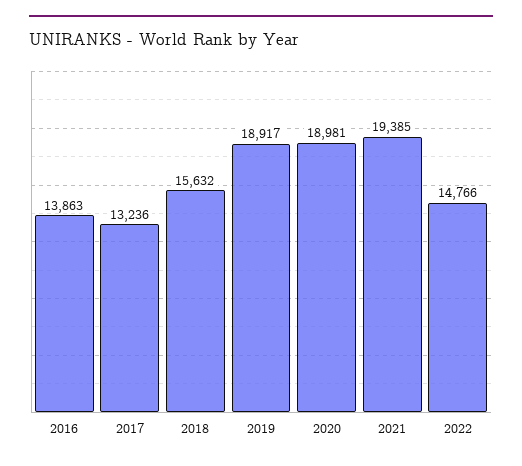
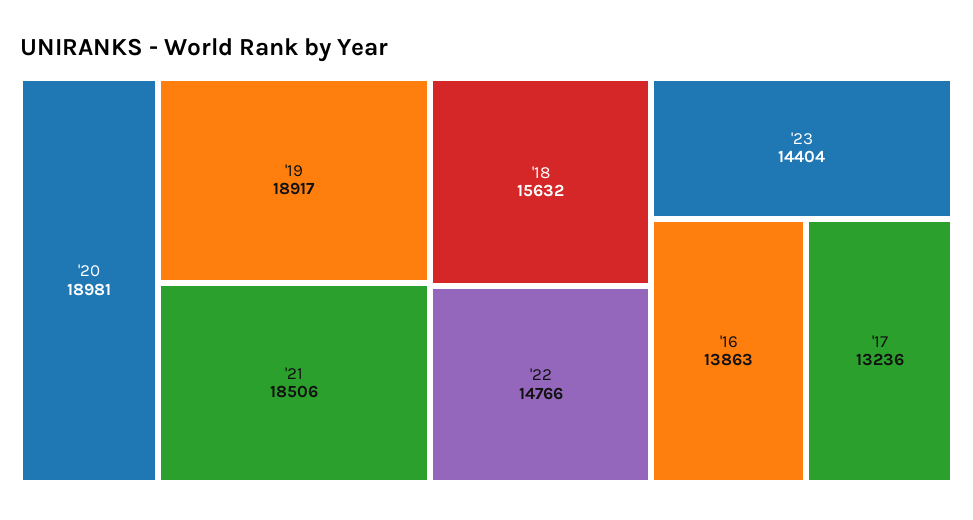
2021: 19385 -> 18506
'23: none -> 14404

